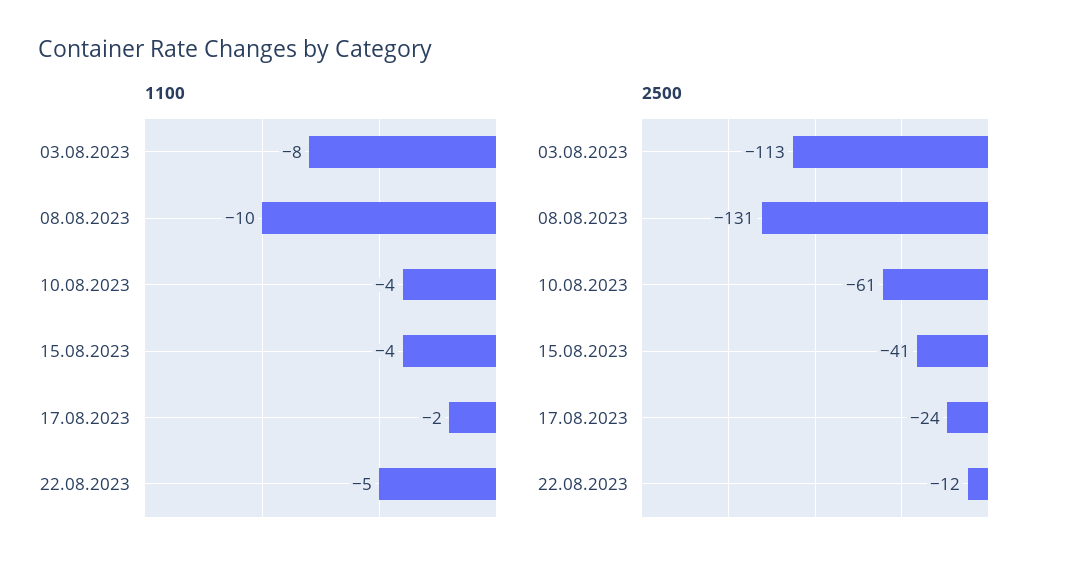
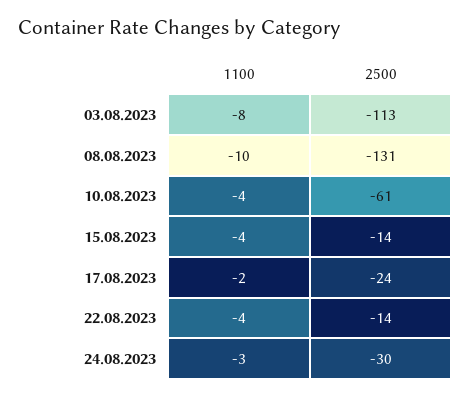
1100, 22.08.2023: -5 -> -4
2500, 15.08.2023: -41 -> -14
2500, 22.08.2023: -12 -> -14
1100, 24.08.2023: none -> -3
2500, 24.08.2023: none -> -30

